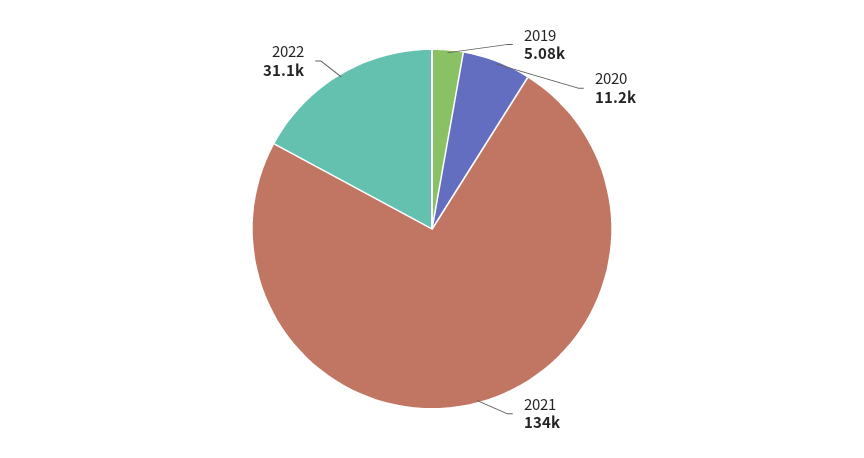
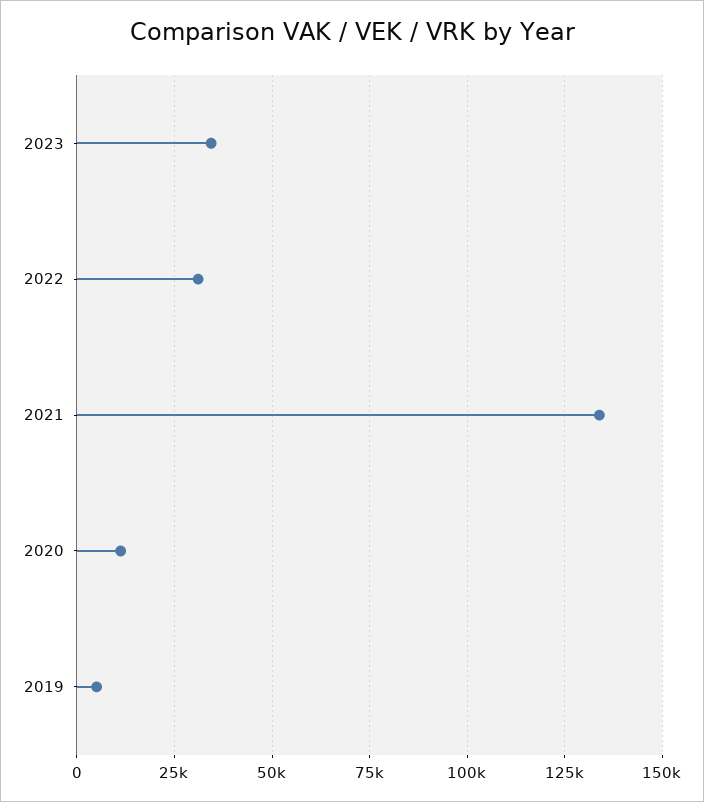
2023: none -> 35000

